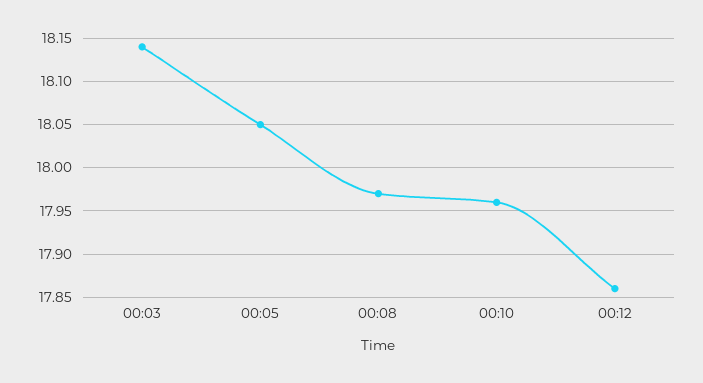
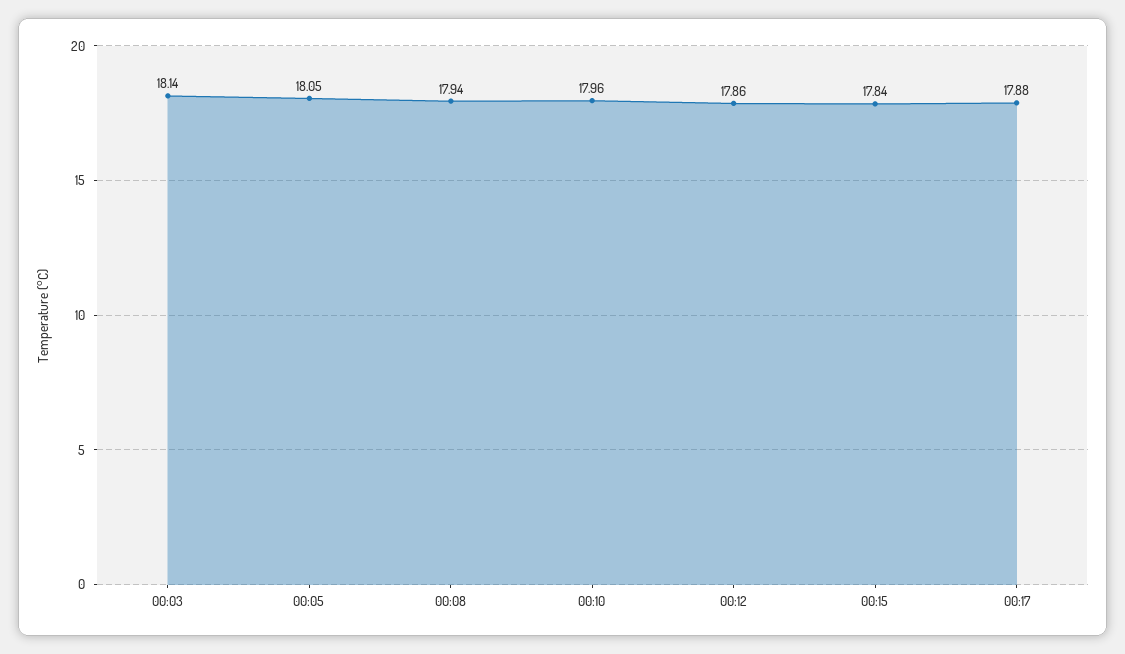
00:08: 17.97 -> 17.94
00:15: none -> 17.84
00:17: none -> 17.88

